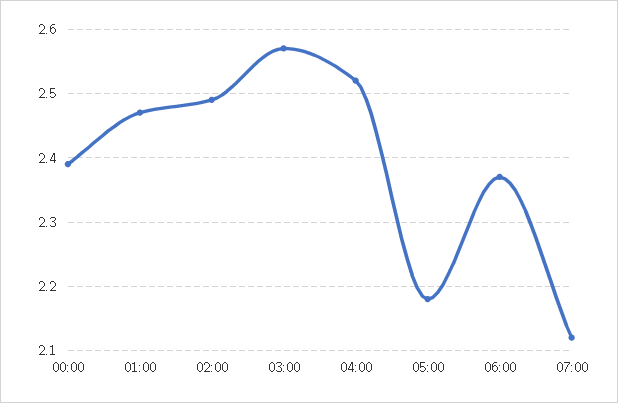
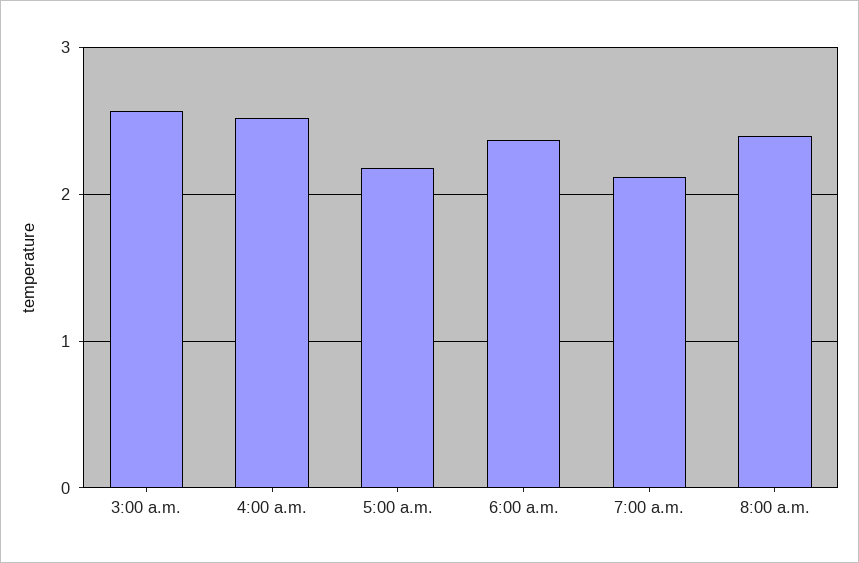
00:00: 2.39 -> none
01:00: 2.47 -> none
02:00: 2.49 -> none
8:00 a.m.: none -> 2.4

